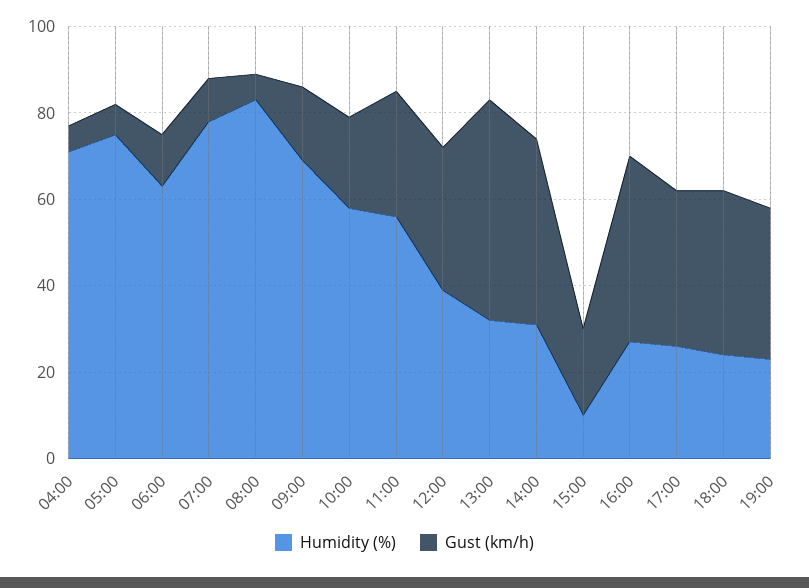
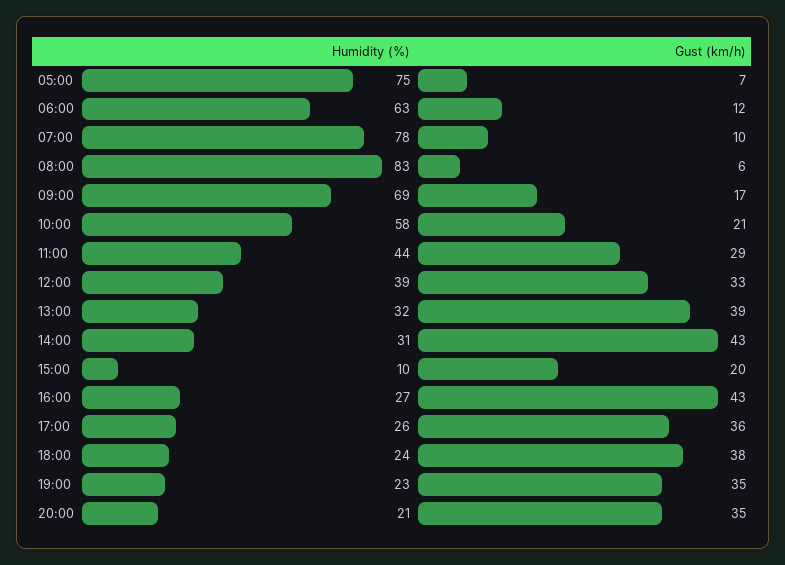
Humidity (%), 04:00: 70 -> none
Gust (km/h), 04:00: 5 -> none
Humidity (%), 11:00: 55 -> 44
Gust (km/h), 13:00: 50 -> 39
Humidity (%), 20:00: none -> 21
Gust (km/h), 20:00: none -> 35

